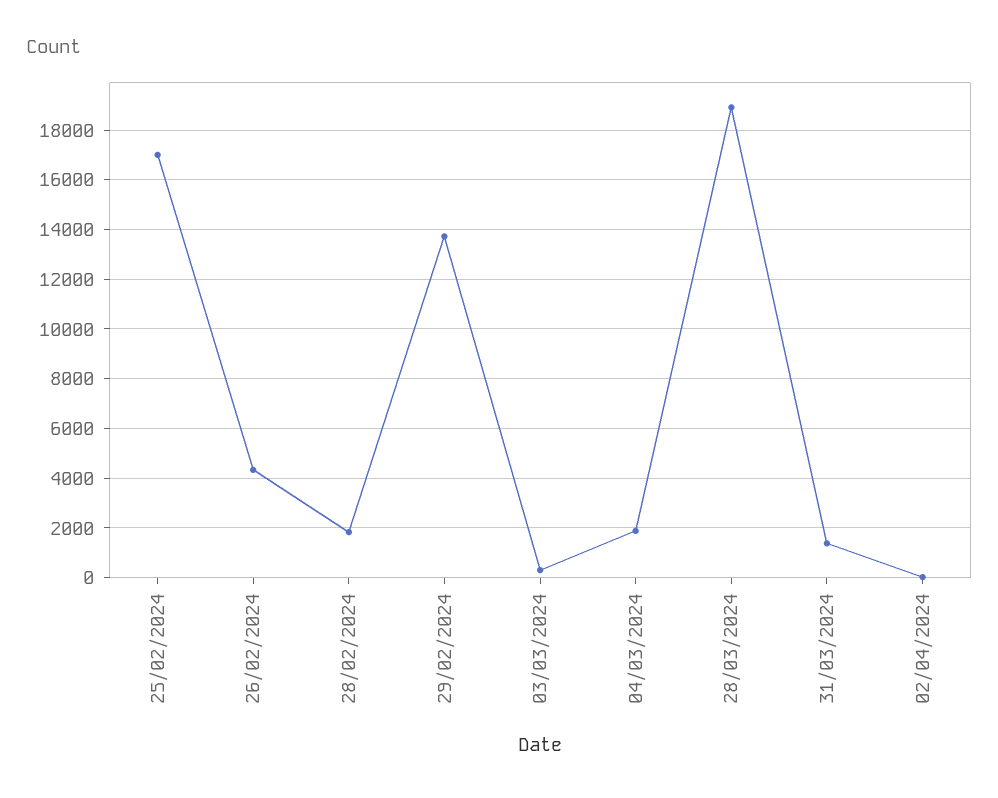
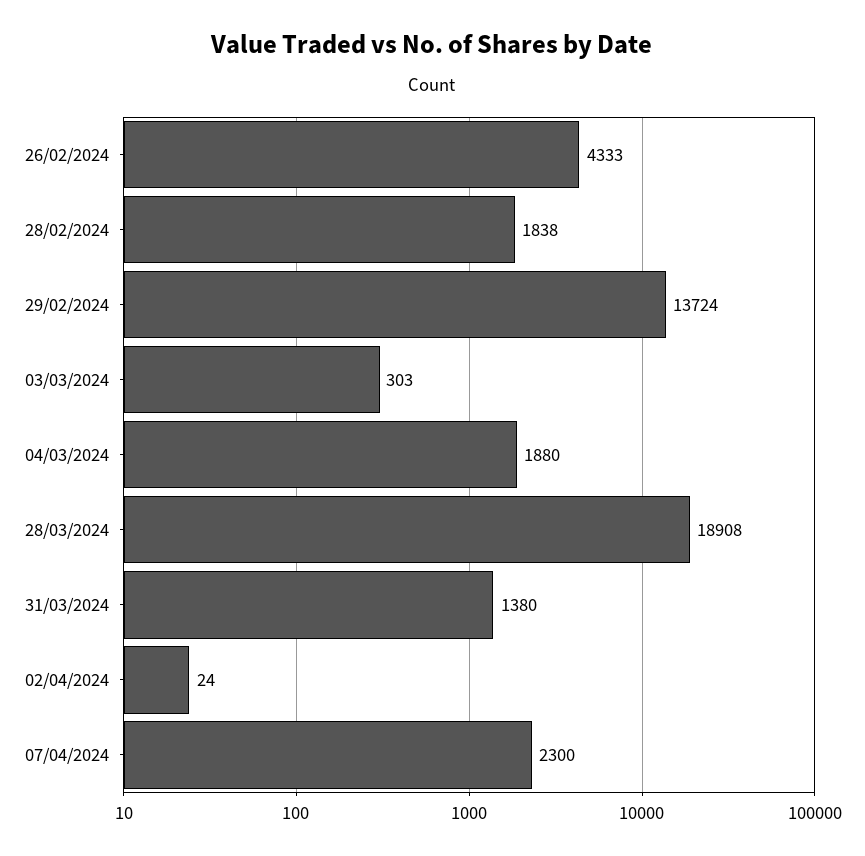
25/02/2024: 17000 -> none
07/04/2024: none -> 2300

